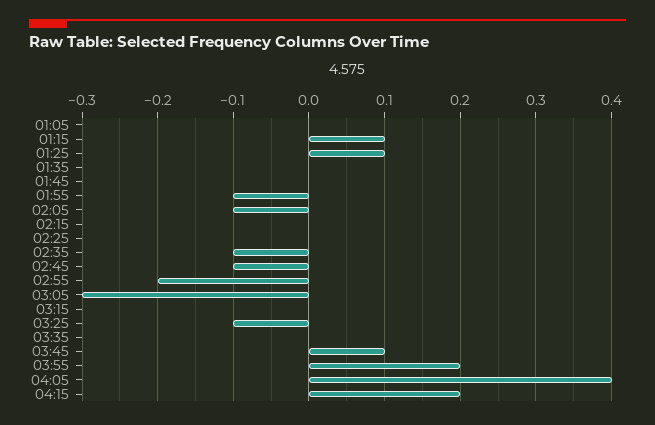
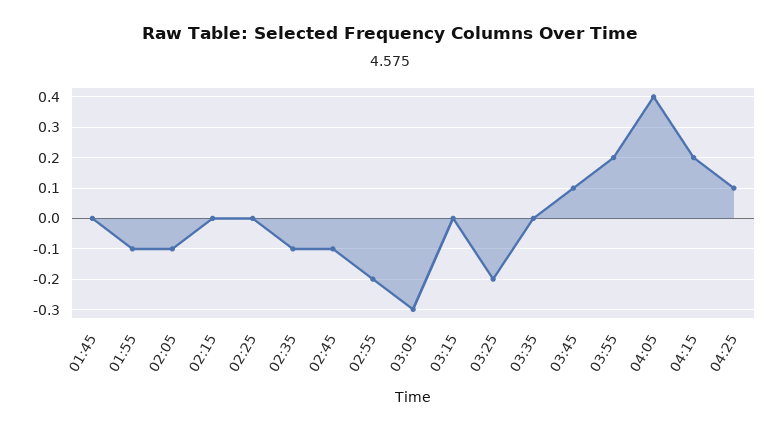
01:05: 0 -> none
01:15: 0.1 -> none
01:25: 0.1 -> none
01:35: 0 -> none
03:25: -0.1 -> -0.2
04:25: none -> 0.1

